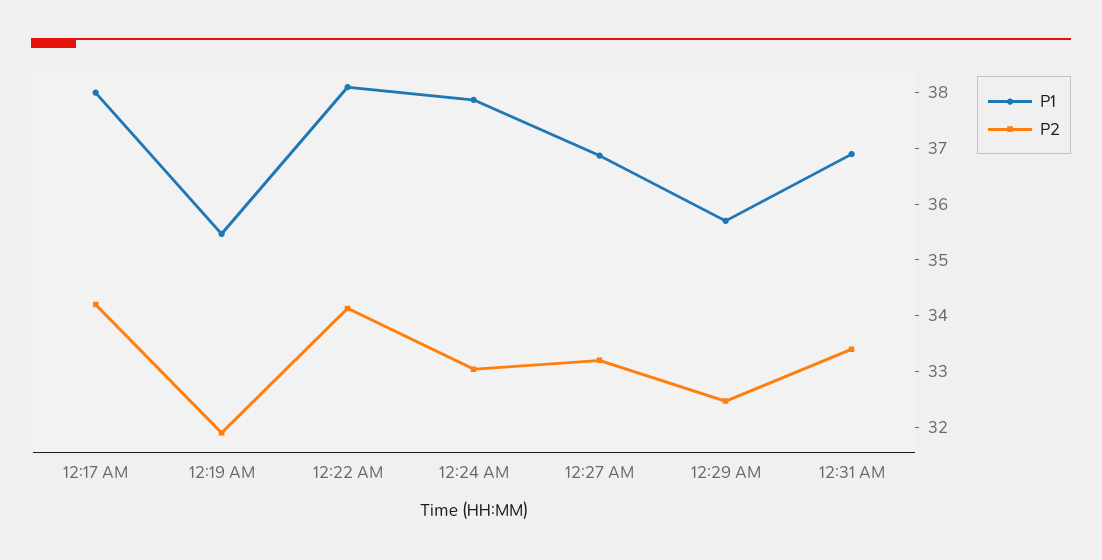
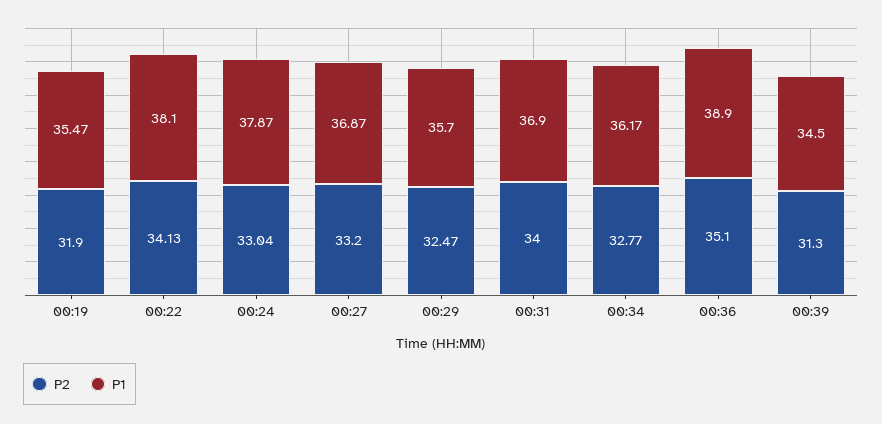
P1, 12:17 AM: 38 -> none
P2, 12:17 AM: 34.2 -> none
P2, 12:31 AM: 33.4 -> 34
P2, 00:34: none -> 32.77
P1, 00:34: none -> 36.17
P2, 00:36: none -> 35.1
P1, 00:36: none -> 38.9
P2, 00:39: none -> 31.3
P1, 00:39: none -> 34.5

